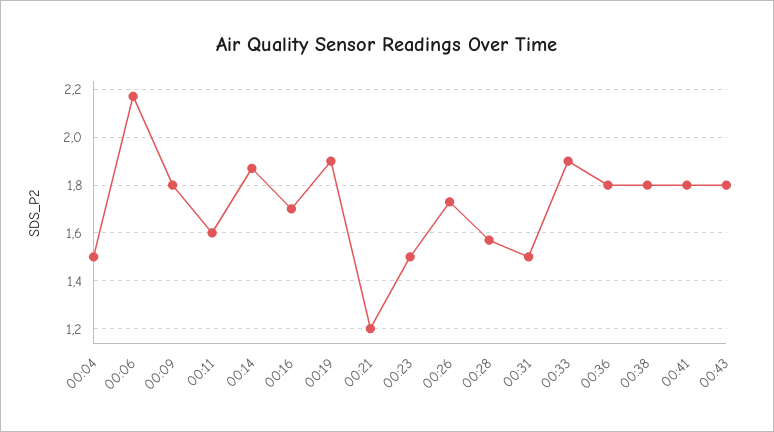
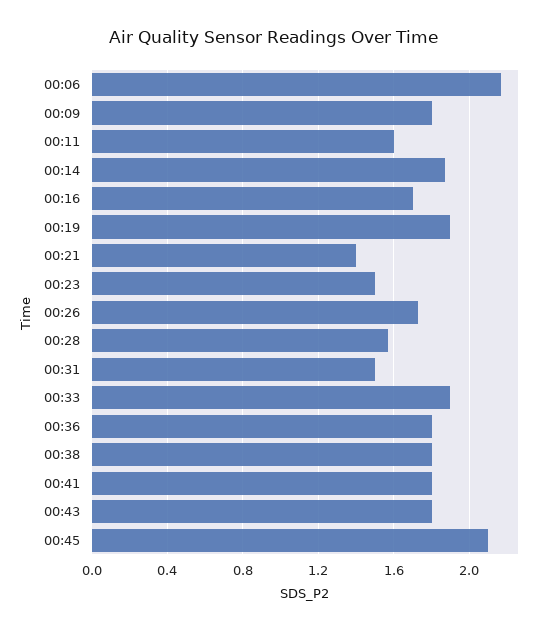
00:04: 1.5 -> none
00:21: 1.2 -> 1.4
00:45: none -> 2.1

